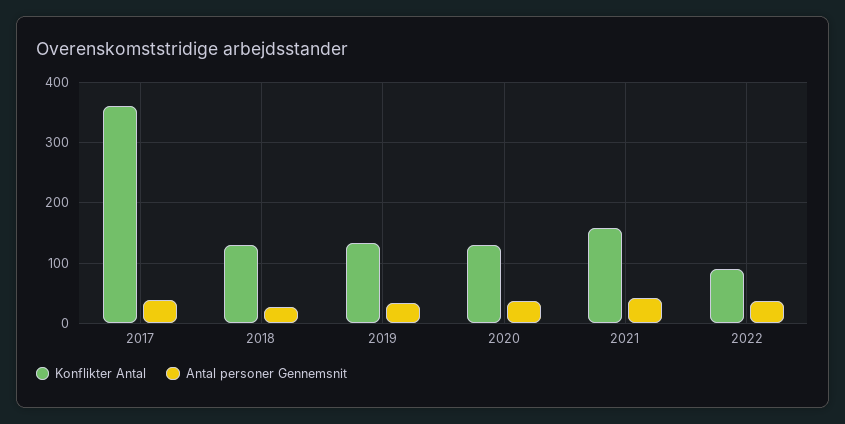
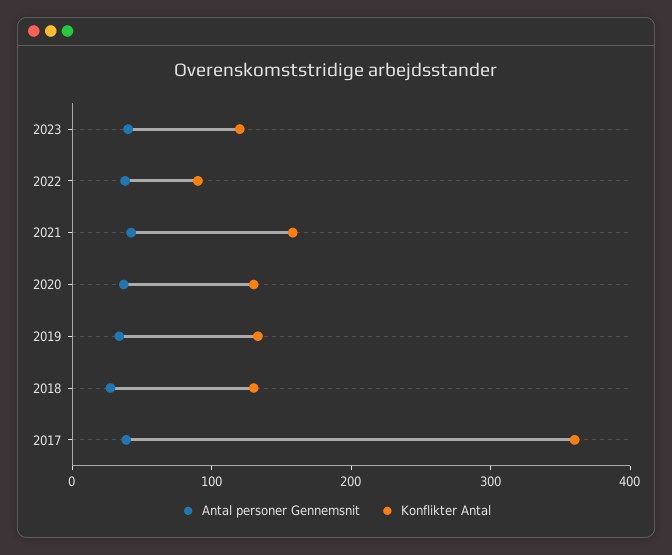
Antal personer Gennemsnit, 2023: none -> 40
Konflikter Antal, 2023: none -> 120

